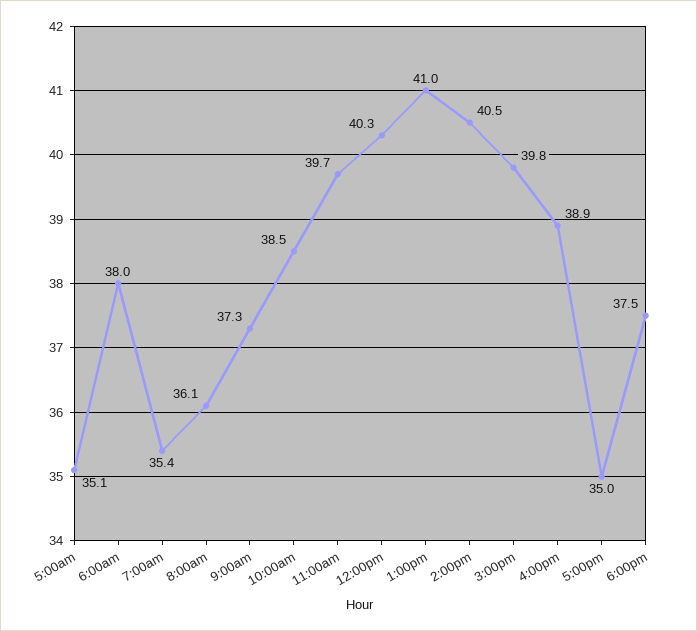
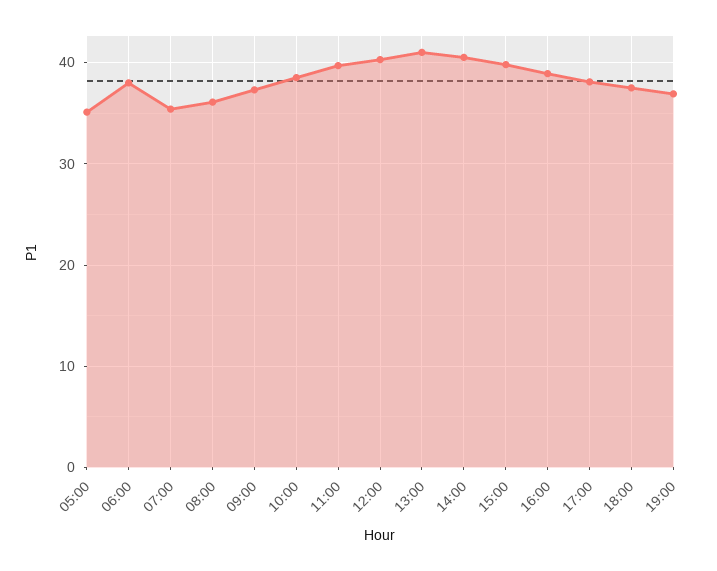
5:00pm: 35 -> 38
19:00: none -> 37

